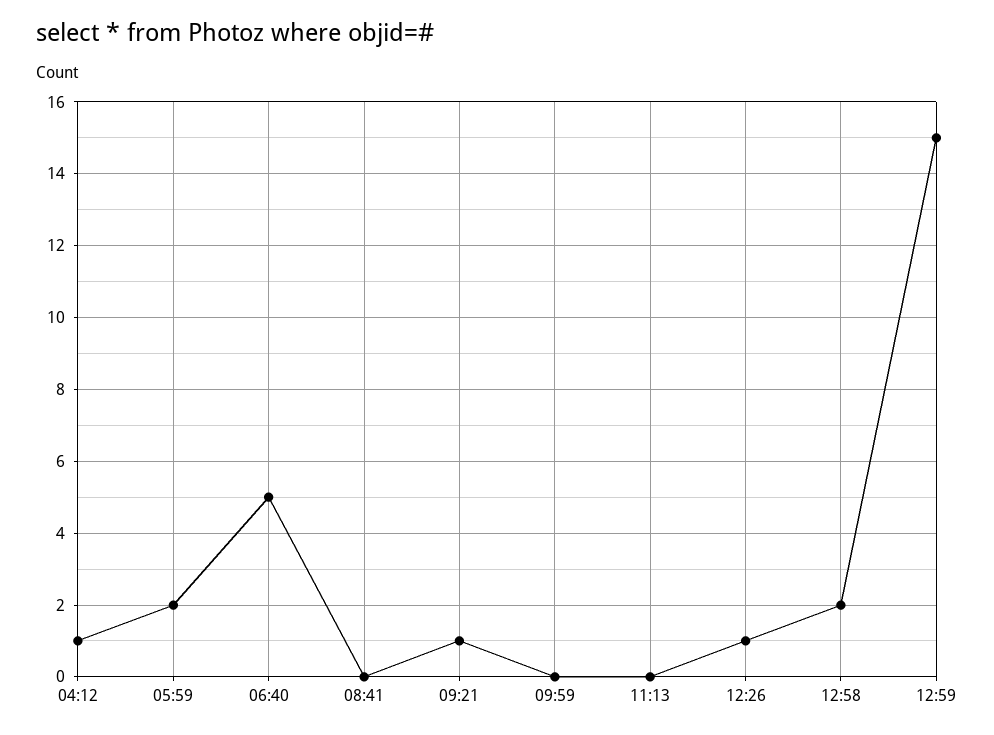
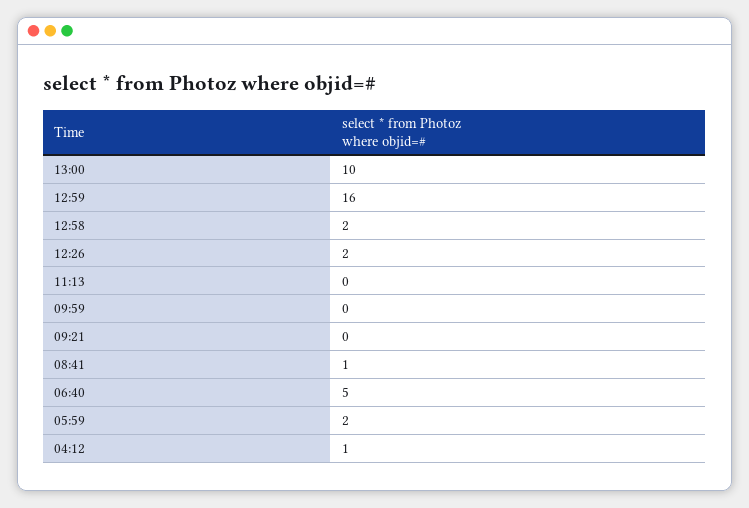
08:41: 0 -> 1
09:21: 1 -> 0
12:26: 1 -> 2
12:59: 15 -> 16
13:00: none -> 10

